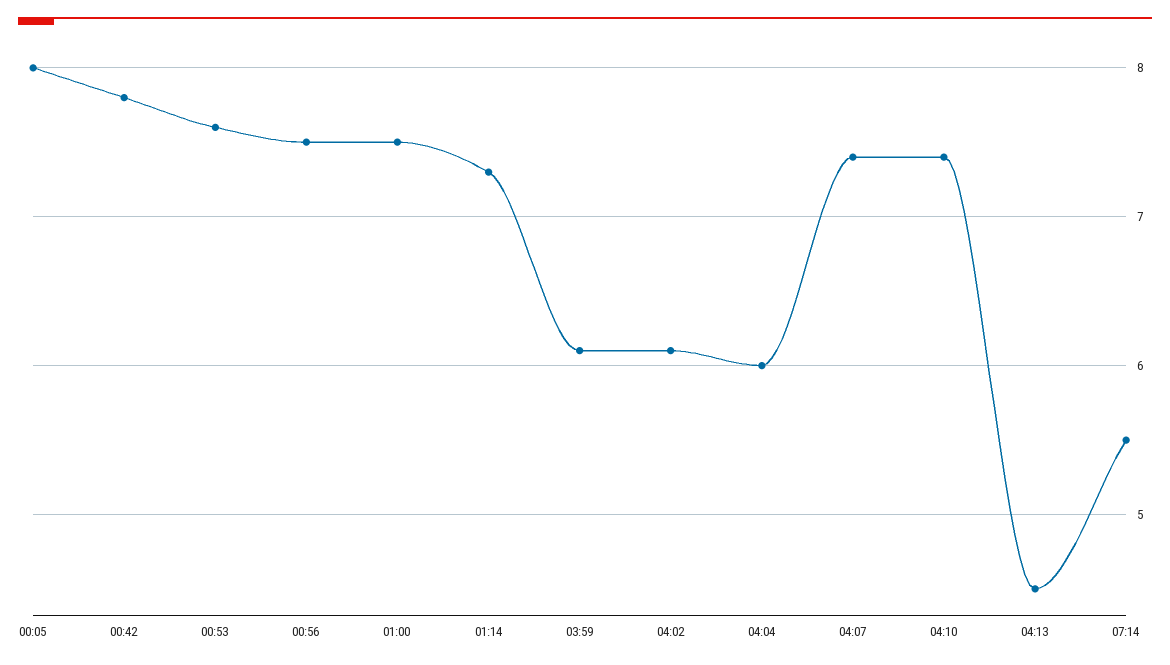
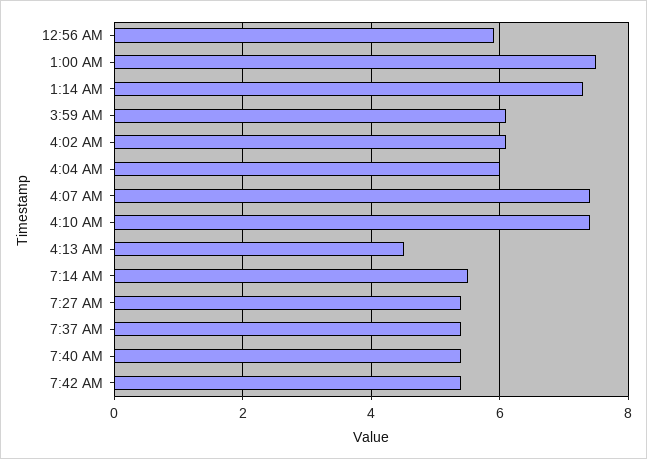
00:05: 8 -> none
00:42: 7.8 -> none
00:53: 7.6 -> none
00:56: 7.5 -> 6
7:27 AM: none -> 5.5
7:37 AM: none -> 5.5
7:40 AM: none -> 5.5
7:42 AM: none -> 5.5

